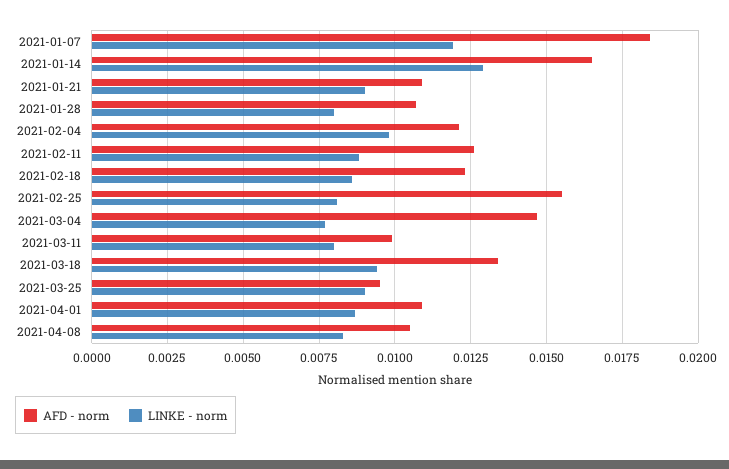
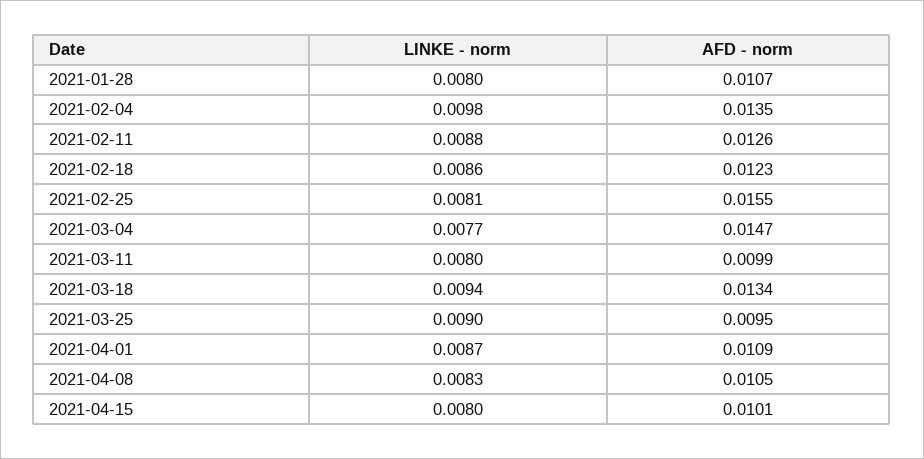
AFD - norm, 2021-01-07: 0.0185 -> none
LINKE - norm, 2021-01-07: 0.012 -> none
AFD - norm, 2021-01-14: 0.0165 -> none
LINKE - norm, 2021-01-14: 0.013 -> none
AFD - norm, 2021-01-21: 0.011 -> none
LINKE - norm, 2021-01-21: 0.009 -> none
AFD - norm, 2021-02-04: 0.012 -> 0.0135
LINKE - norm, 2021-04-15: none -> 0.008
AFD - norm, 2021-04-15: none -> 0.0101

